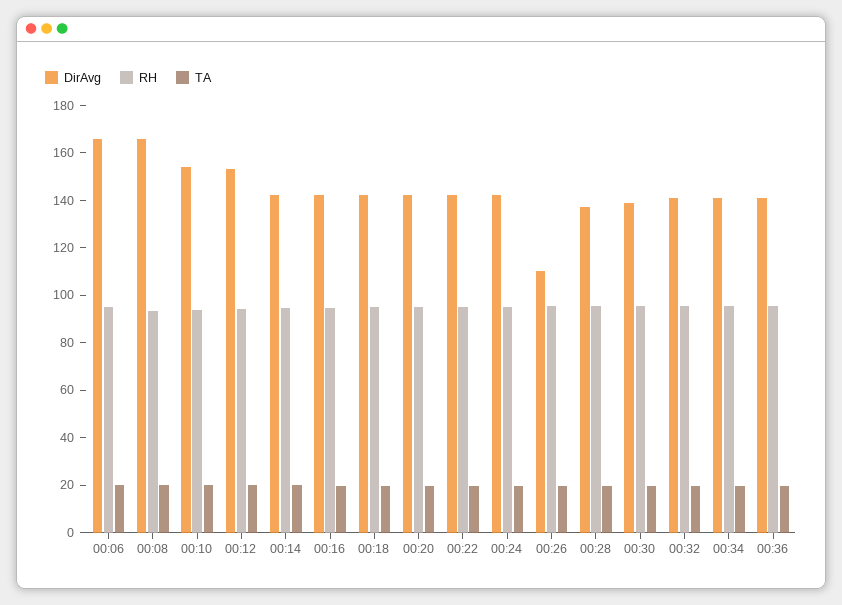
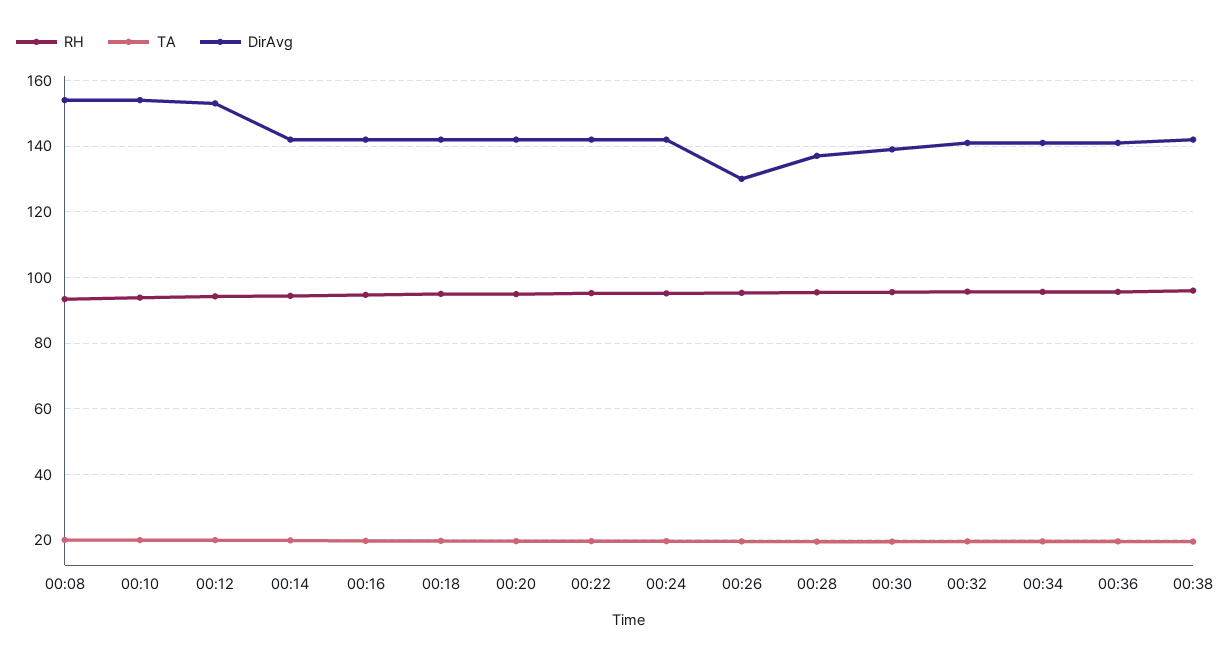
DirAvg, 00:06: 165 -> none
RH, 00:06: 95 -> none
TA, 00:06: 20 -> none
DirAvg, 00:08: 165 -> 154
DirAvg, 00:26: 110 -> 130
RH, 00:38: none -> 96
TA, 00:38: none -> 20
DirAvg, 00:38: none -> 142

